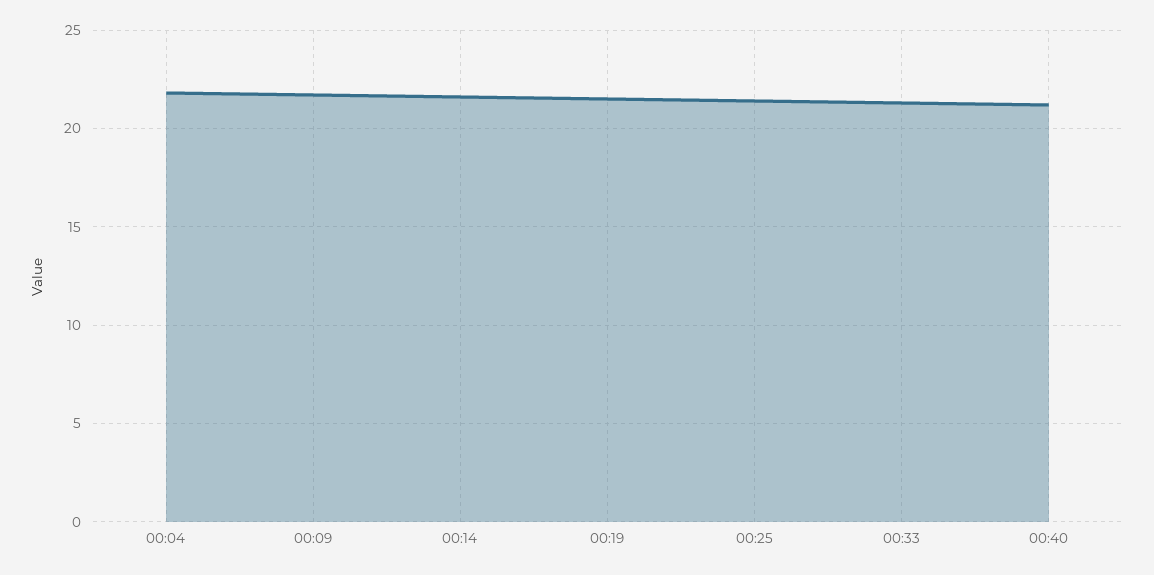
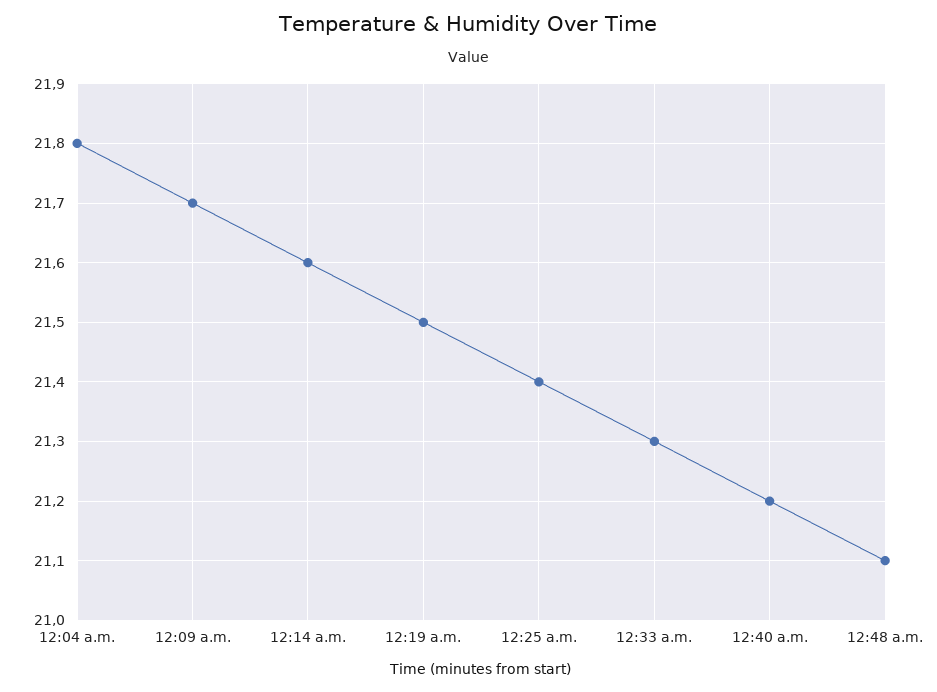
12:48 a.m.: none -> 21.1

